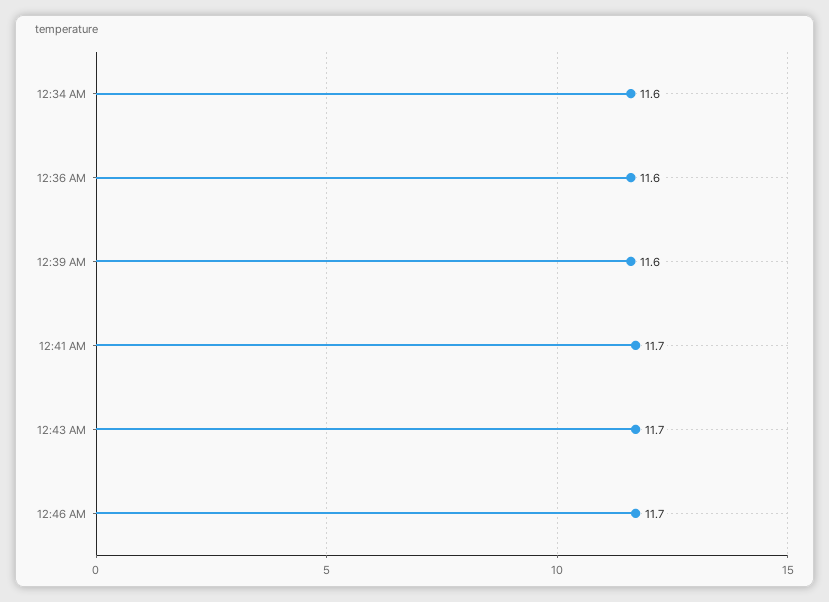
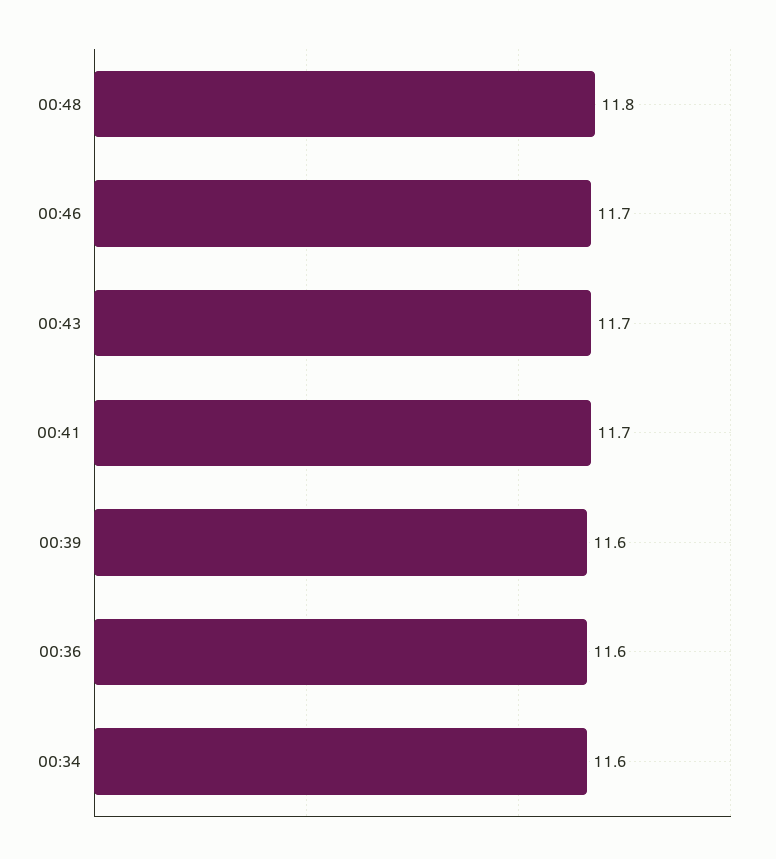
00:48: none -> 11.8

